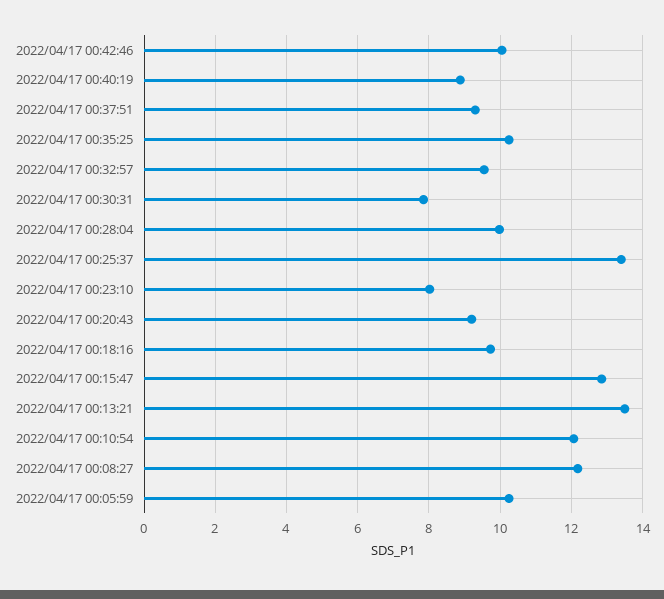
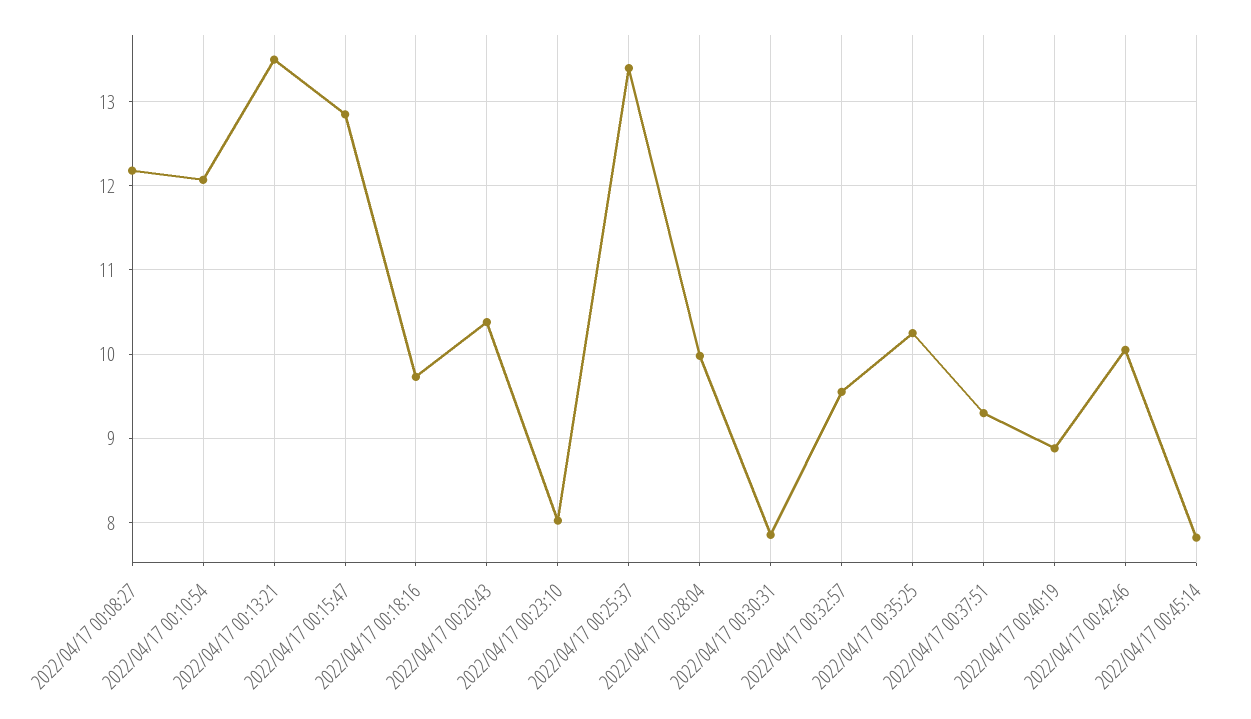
2022/04/17 00:20:43: 9.2 -> 10.4
2022/04/17 00:05:59: 10.2 -> none
2022/04/17 00:45:14: none -> 7.8

